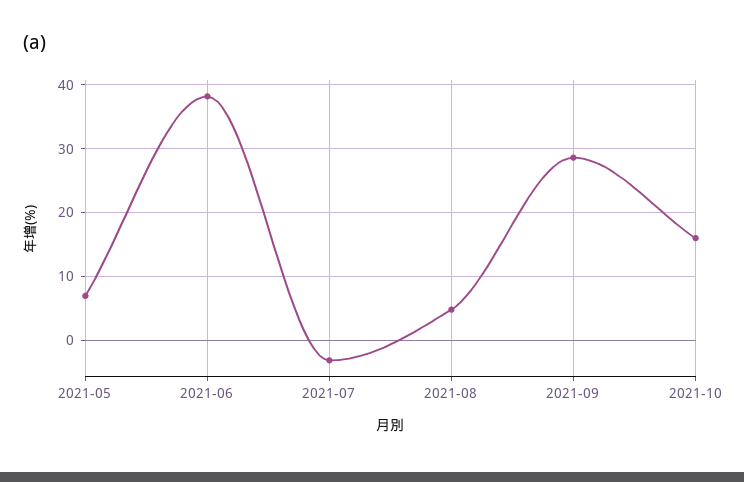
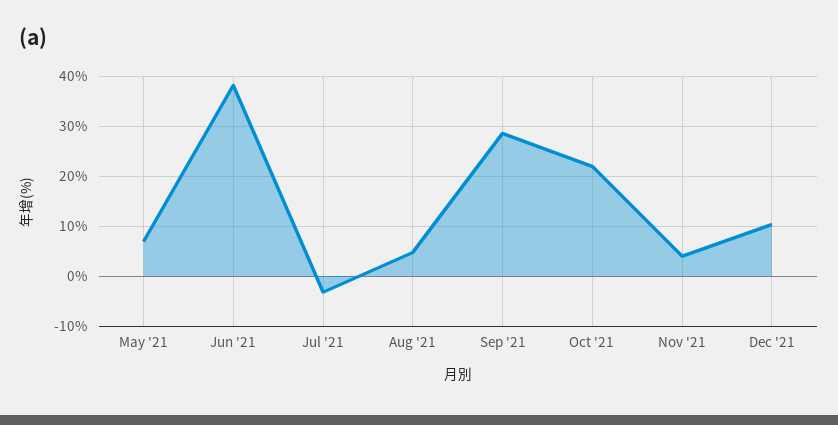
2021-10: 16 -> 22
Nov '21: none -> 4
Dec '21: none -> 10

